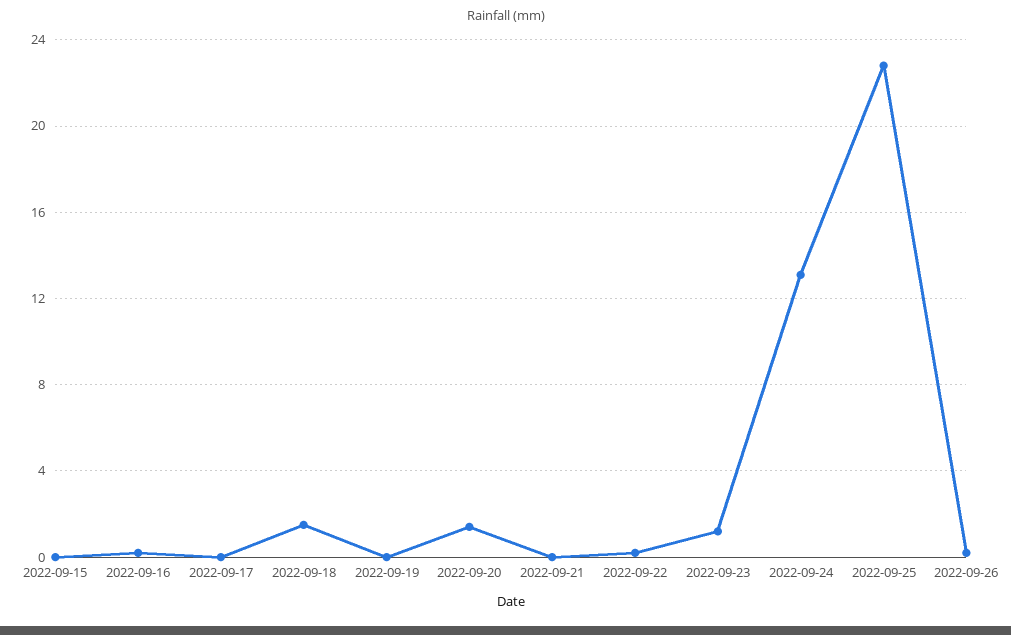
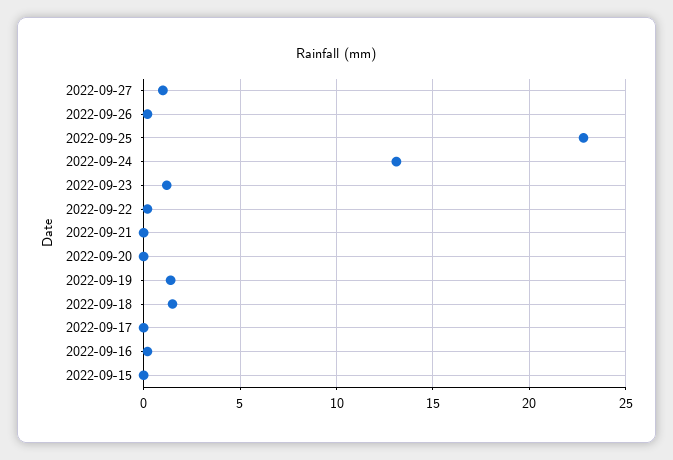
2022-09-19: 0 -> 1.5
2022-09-20: 1.5 -> 0
2022-09-27: none -> 1

